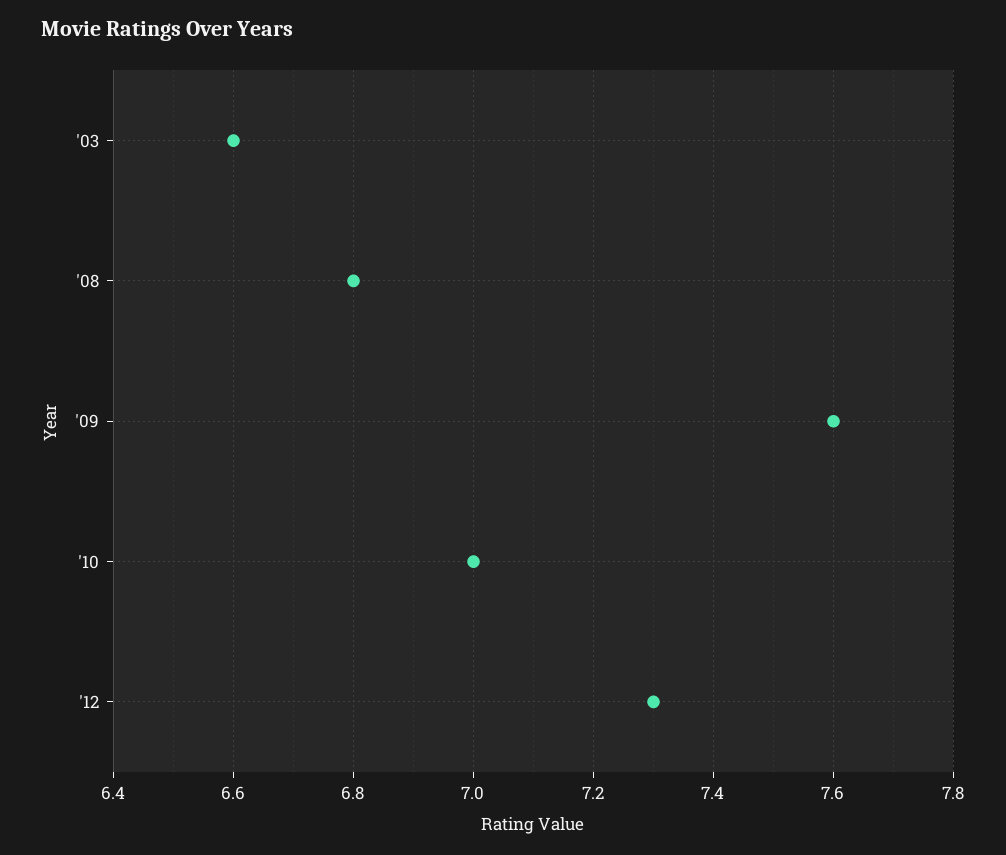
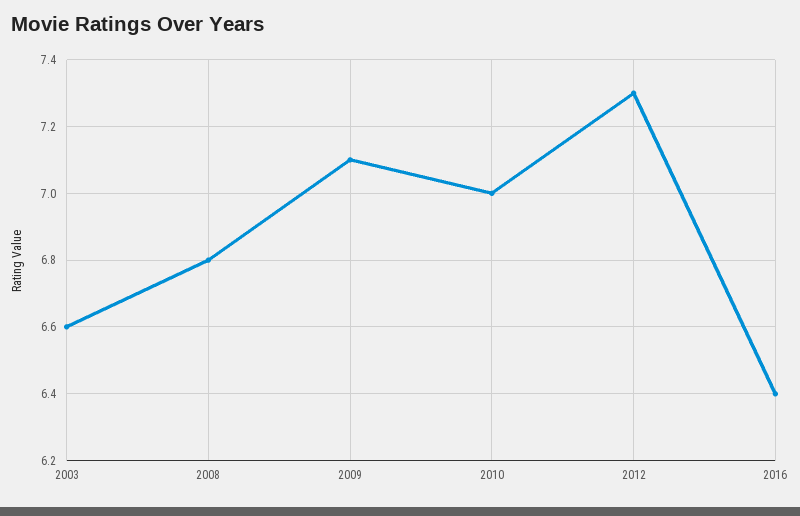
'09: 7.6 -> 7.1
2016: none -> 6.4

